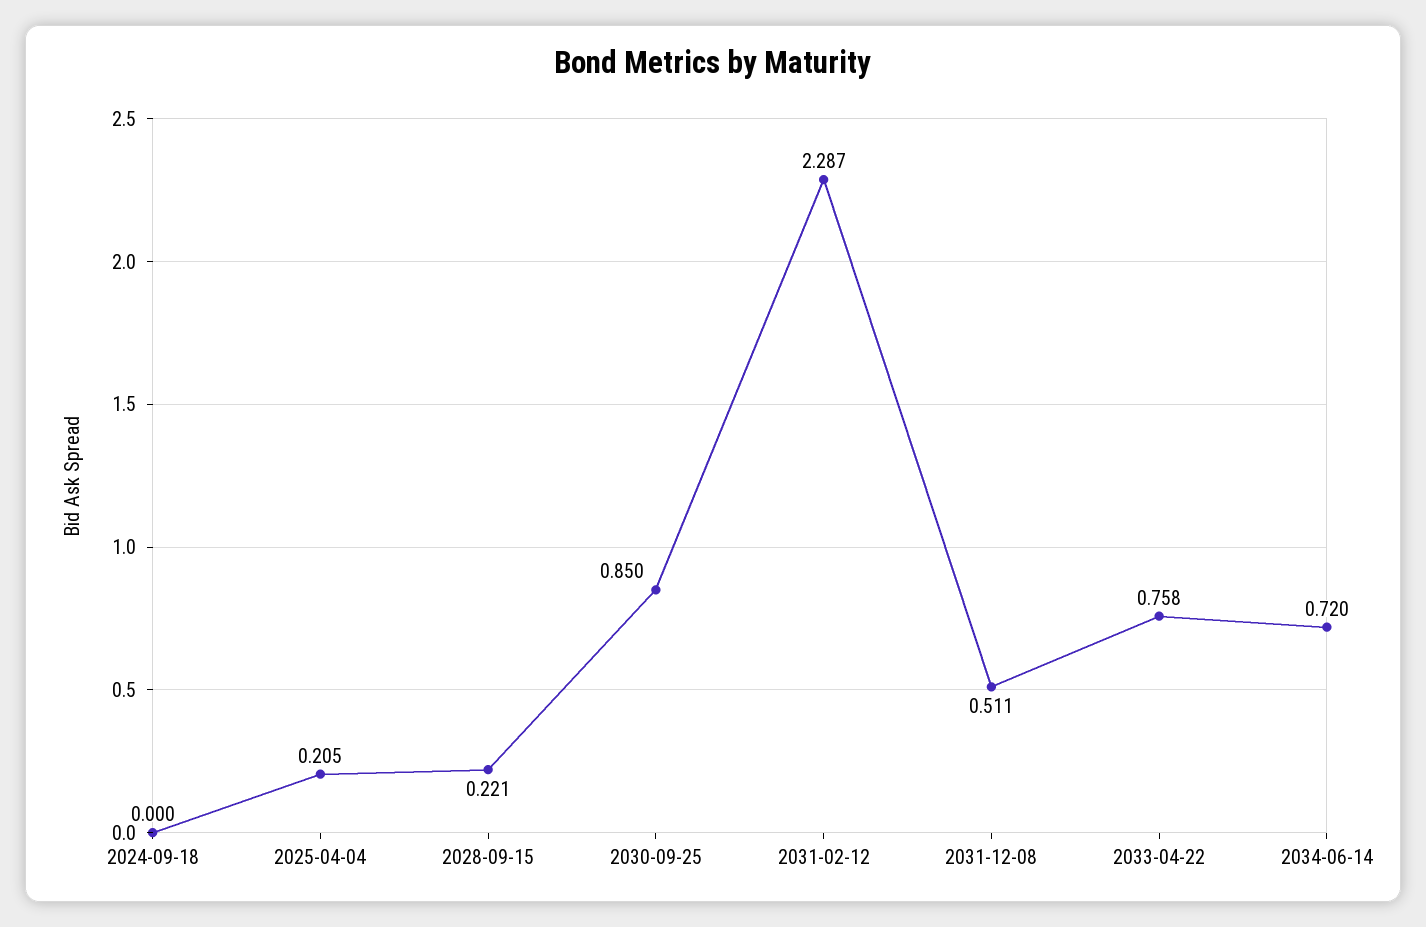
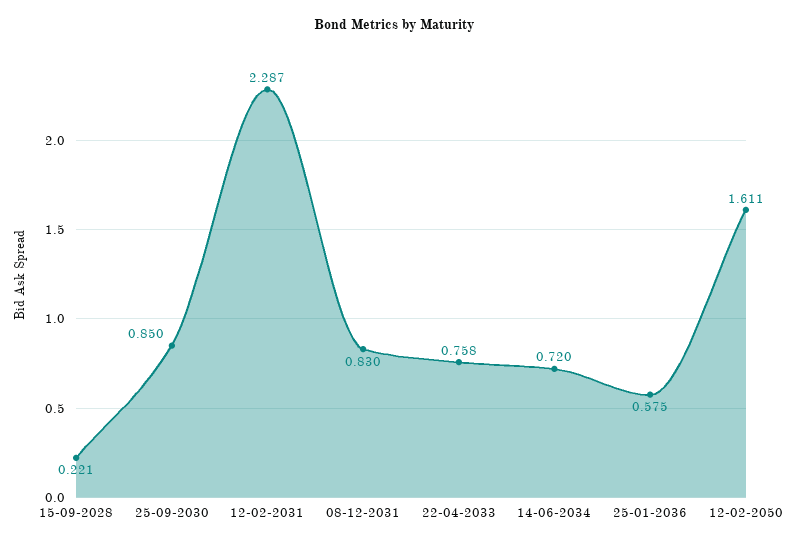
2024-09-18: 0 -> none
2025-04-04: 0.205 -> none
2031-12-08: 0.511 -> 0.83
25-01-2036: none -> 0.575
12-02-2050: none -> 1.611

